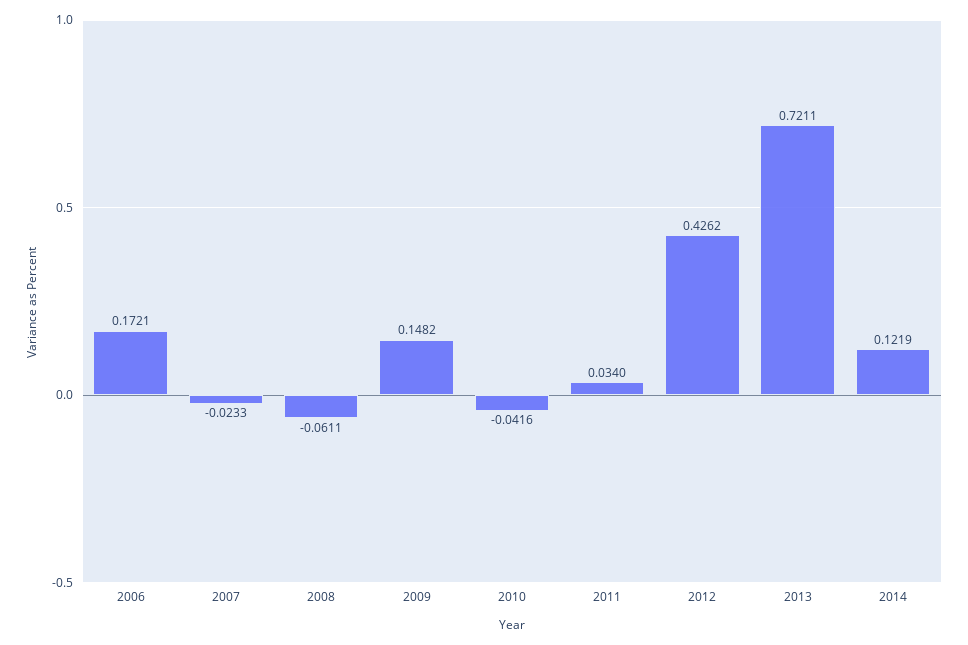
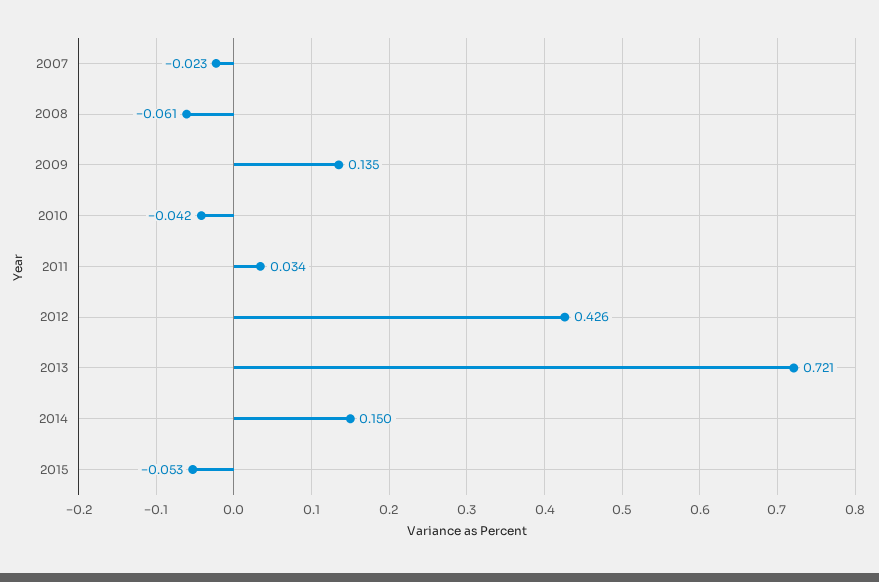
2006: 0.1721 -> none
2009: 0.1482 -> 0.135
2014: 0.1219 -> 0.15
2015: none -> -0.053

